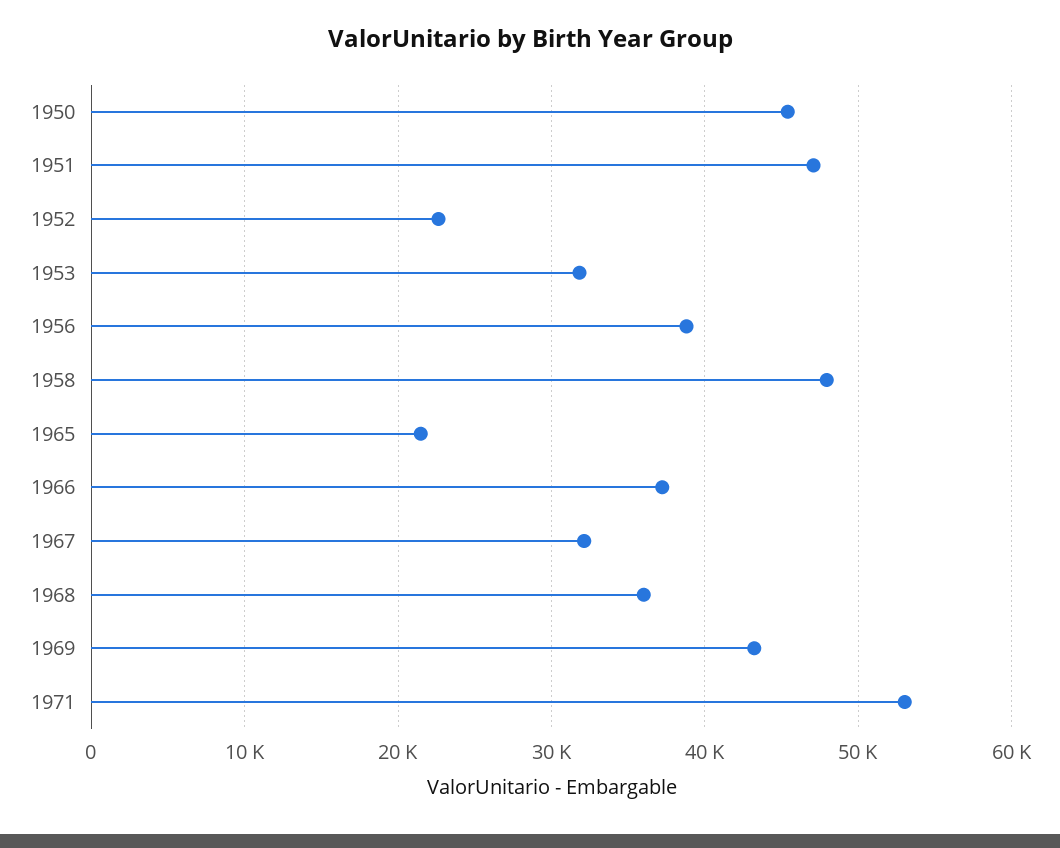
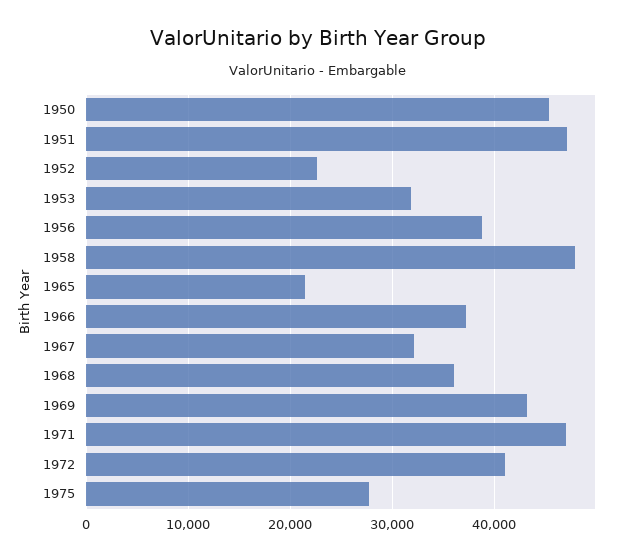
1971: 53000 -> 47000
1972: none -> 41000
1975: none -> 28000

